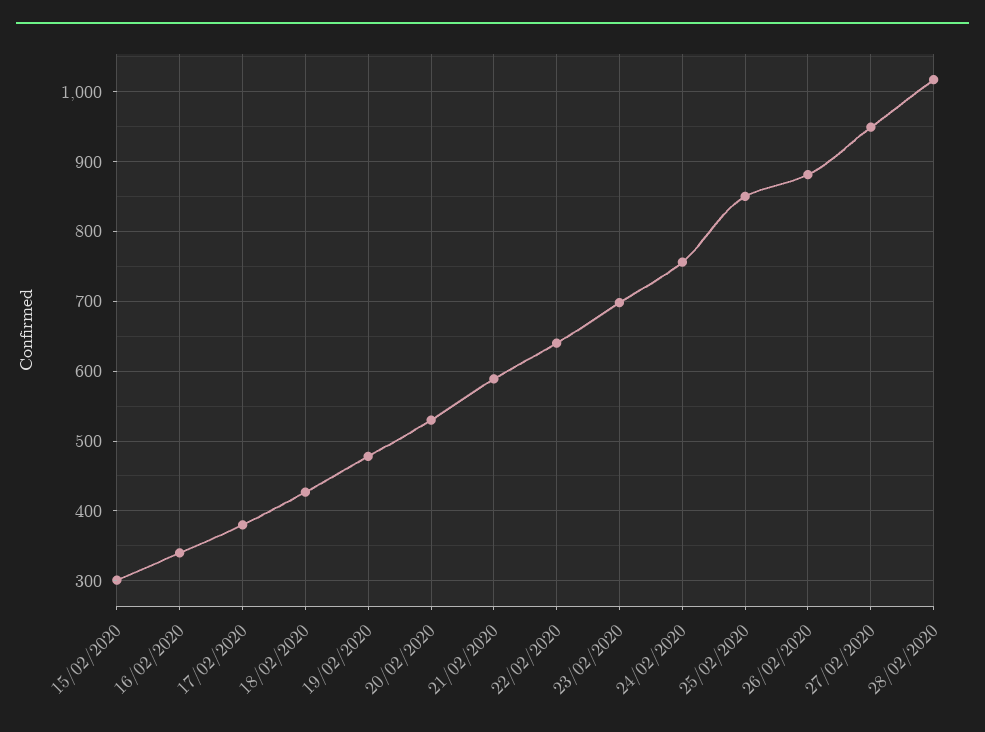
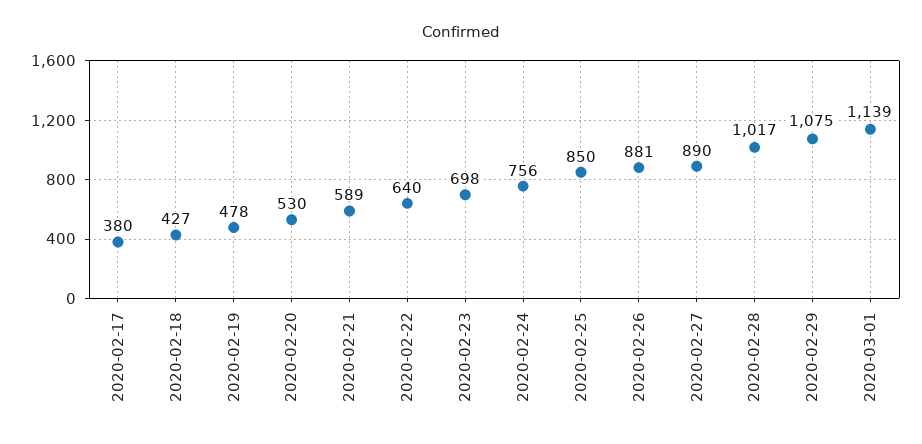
15/02/2020: 300 -> none
16/02/2020: 340 -> none
27/02/2020: 950 -> 890
2020-02-29: none -> 1075
2020-03-01: none -> 1139

